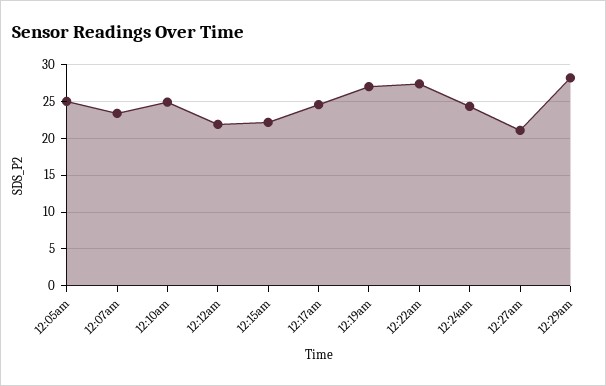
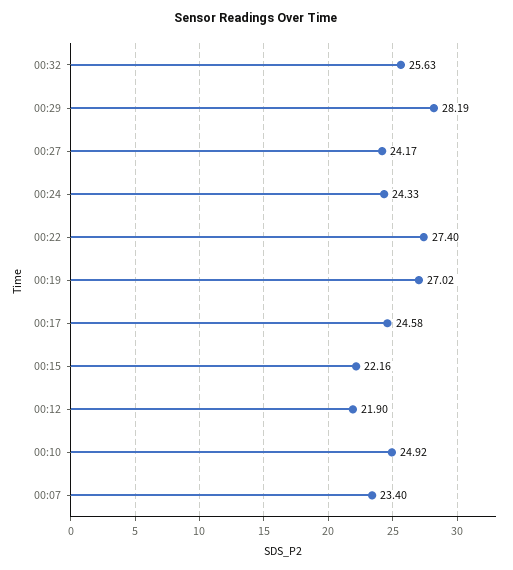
12:05am: 25 -> none
12:27am: 21 -> 24.17
00:32: none -> 25.63

